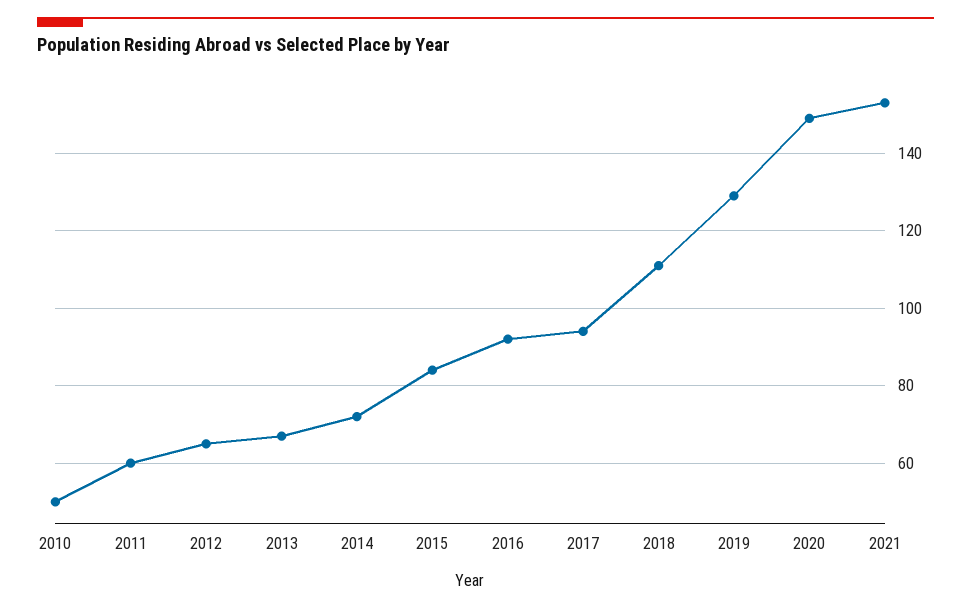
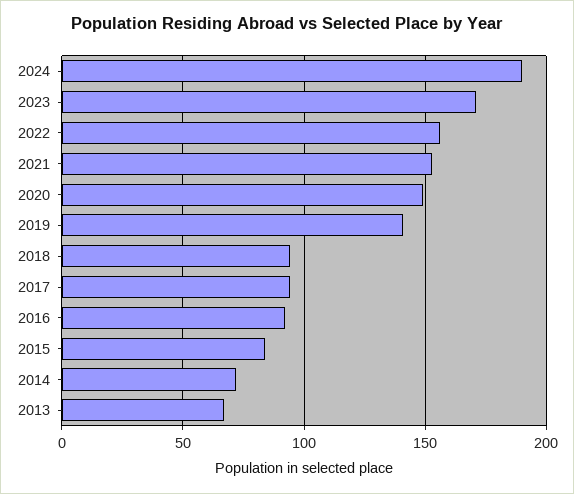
2010: 50 -> none
2011: 60 -> none
2012: 65 -> none
2018: 110 -> 95
2019: 130 -> 140
2024: none -> 190
2023: none -> 170
2022: none -> 155

